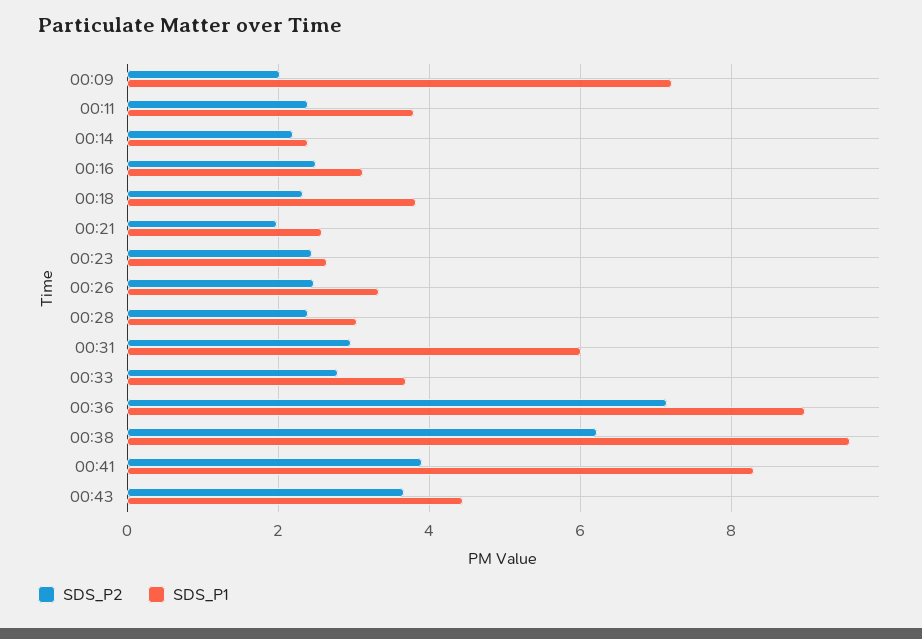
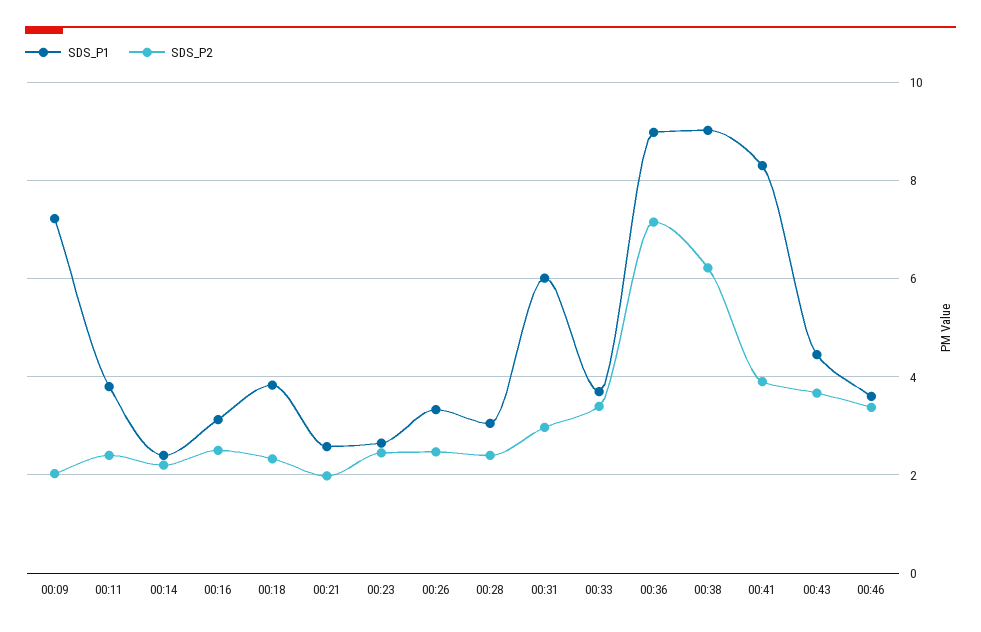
SDS_P2, 00:33: 2.8 -> 3.4
SDS_P1, 00:38: 9.6 -> 9
SDS_P1, 00:46: none -> 3.6
SDS_P2, 00:46: none -> 3.4

